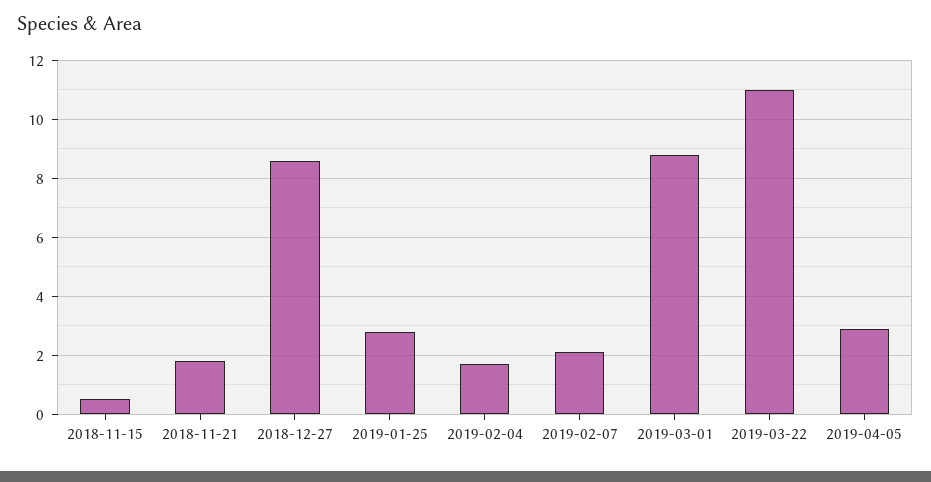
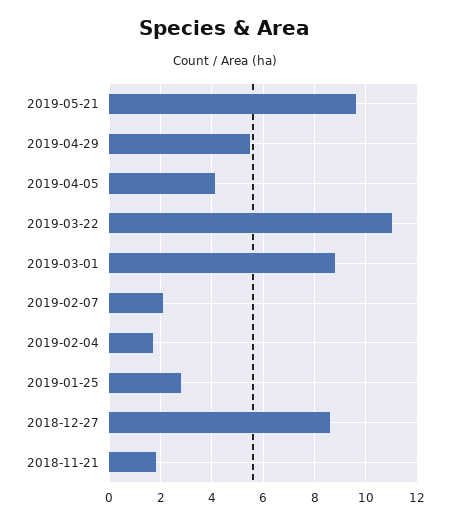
2018-11-15: 0.5 -> none
2019-04-05: 3 -> 4
2019-05-21: none -> 9.5
2019-04-29: none -> 5.5

